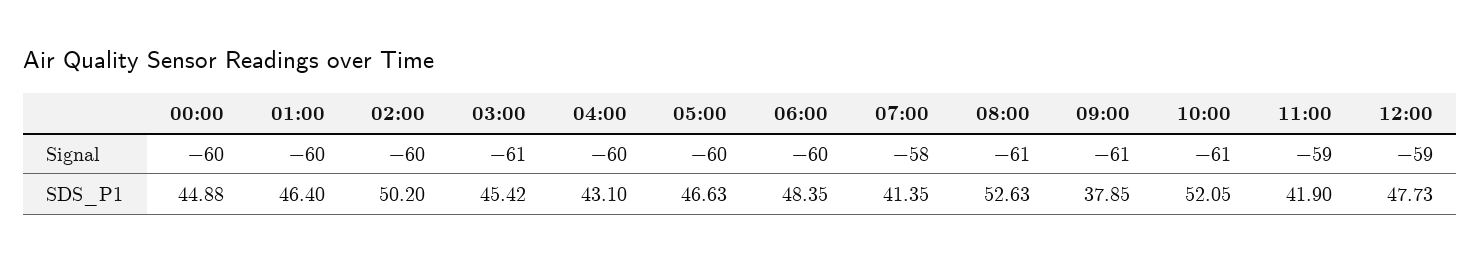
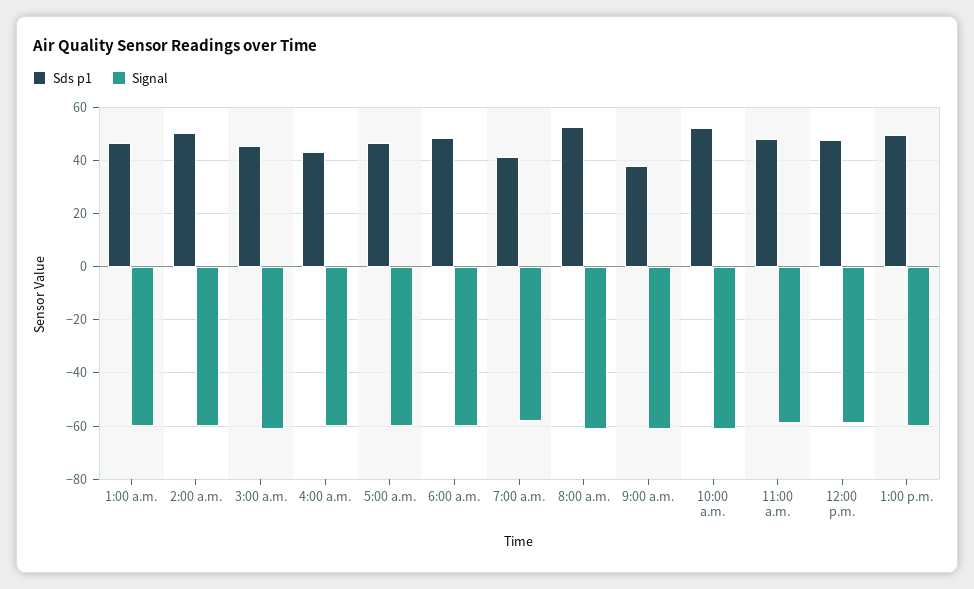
Signal, 00:00: -60 -> none
SDS_P1, 00:00: 44.88 -> none
SDS_P1, 11:00: 41.9 -> 47.5
SDS_P1, 1:00 p.m.: none -> 50
Signal, 1:00 p.m.: none -> -60

